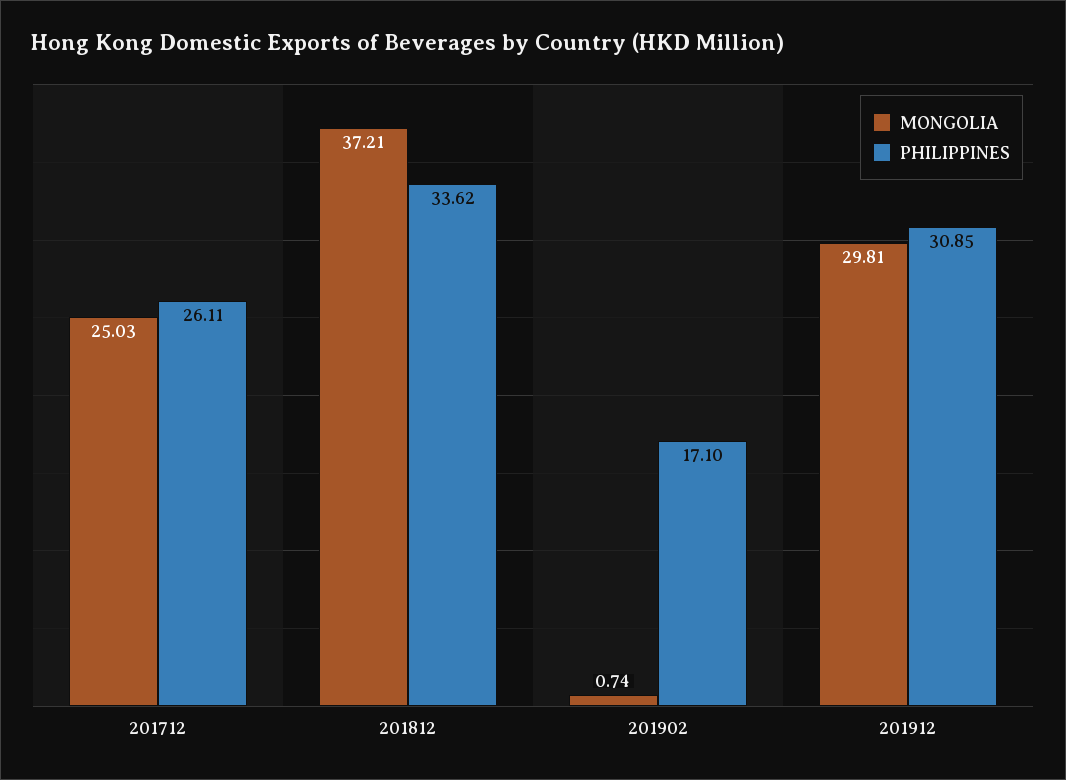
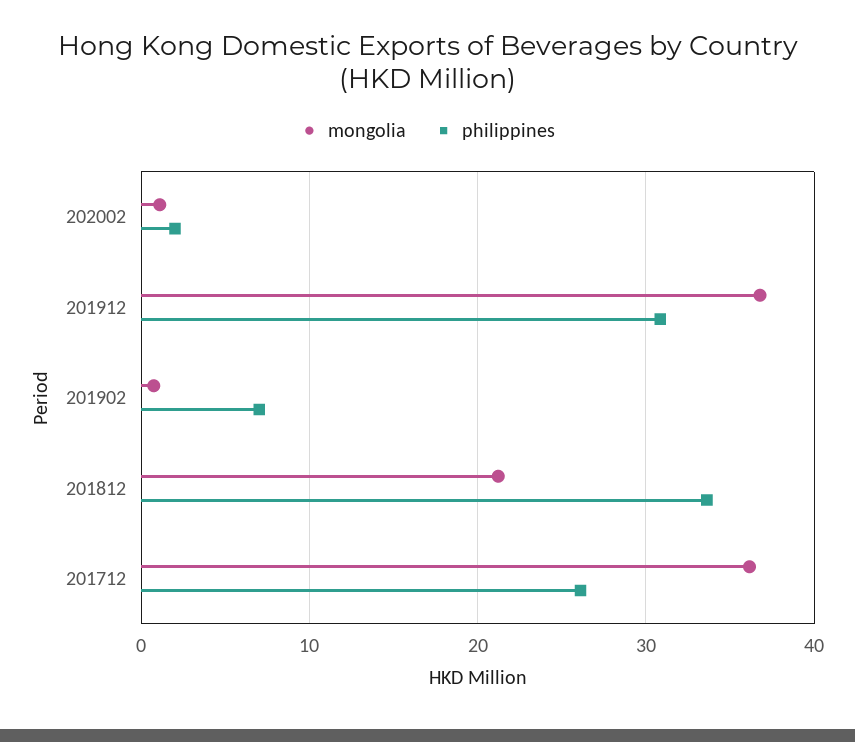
MONGOLIA, 201712: 25.03 -> 36
MONGOLIA, 201812: 37.21 -> 21
PHILIPPINES, 201902: 17.1 -> 7
MONGOLIA, 201912: 29.81 -> 37
MONGOLIA, 202002: none -> 1
PHILIPPINES, 202002: none -> 2

